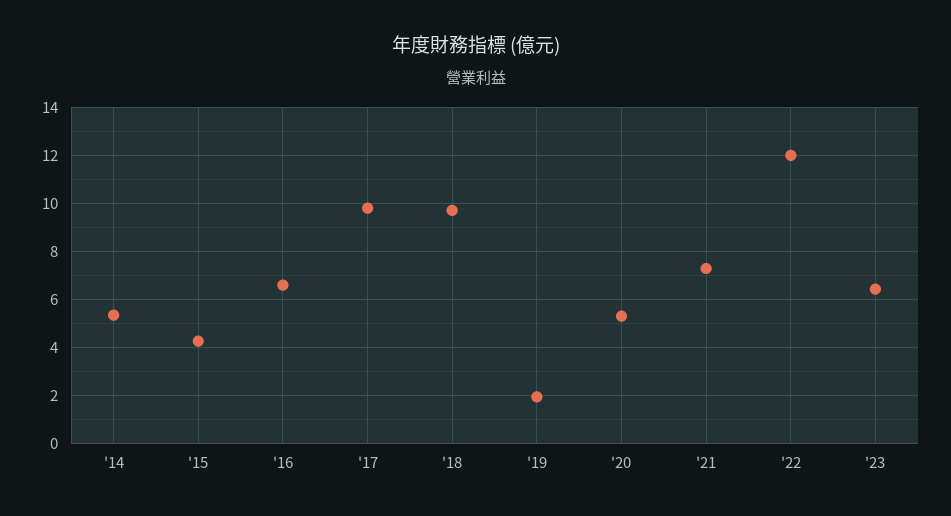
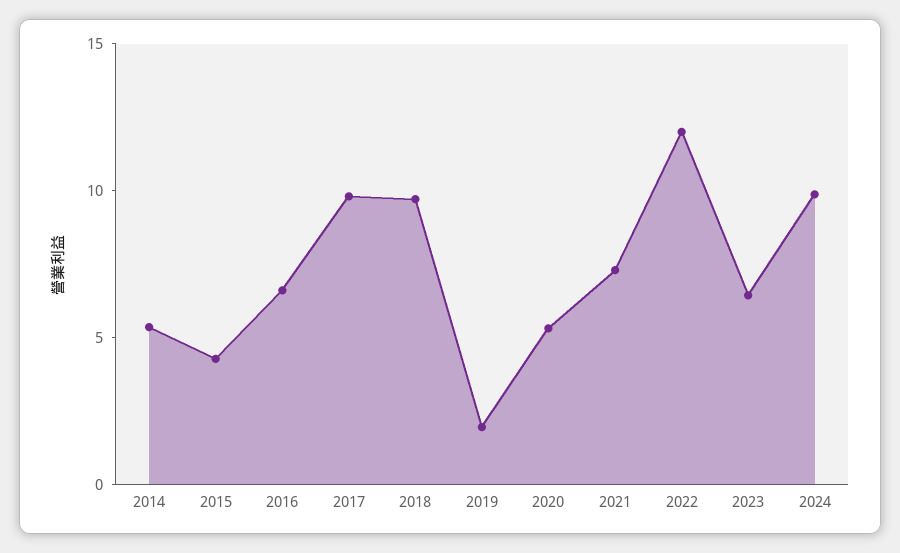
2024: none -> 10

